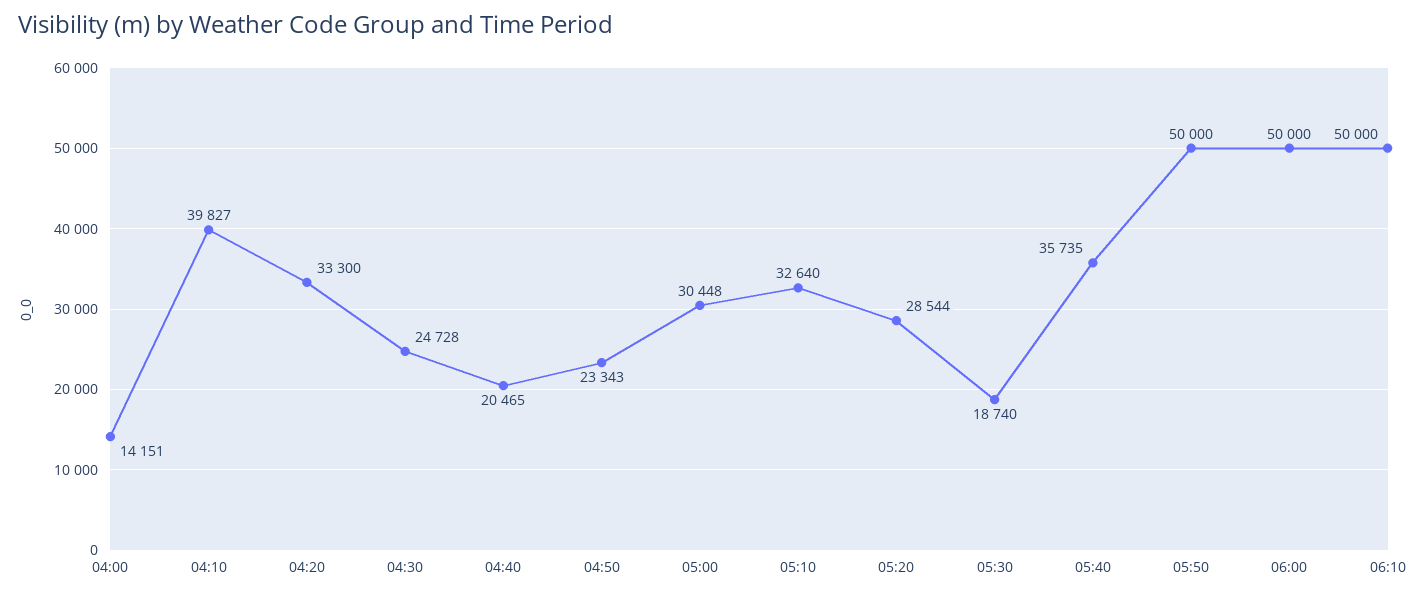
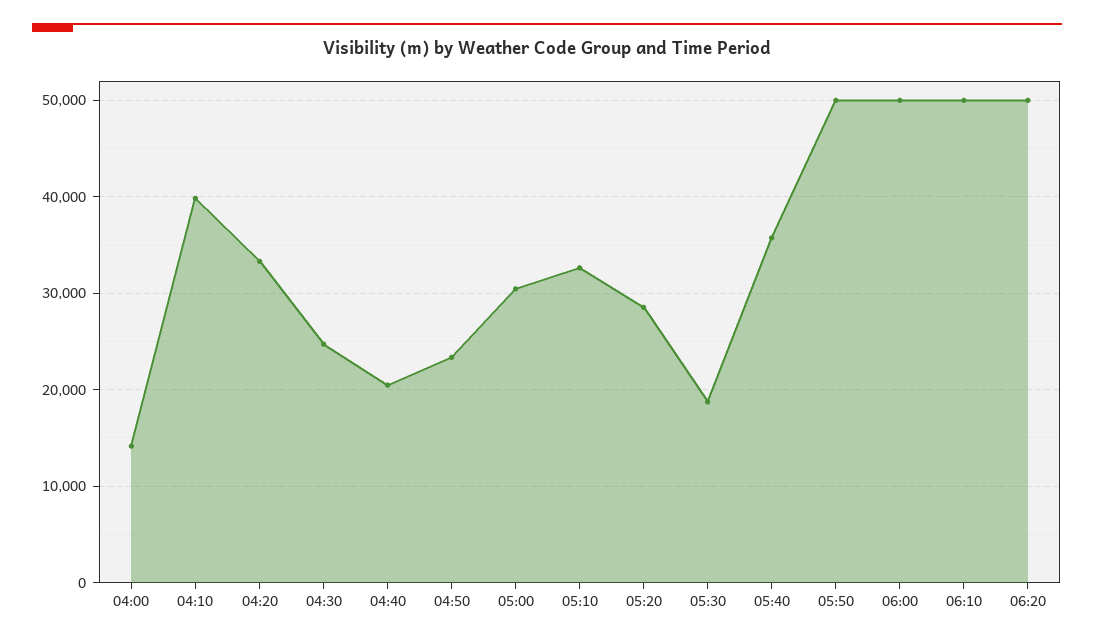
06:20: none -> 50000

